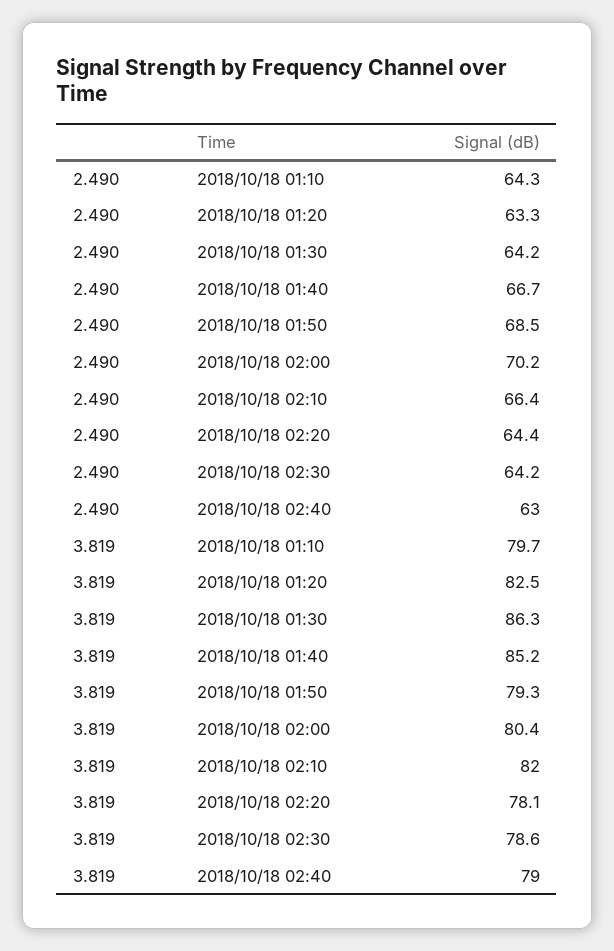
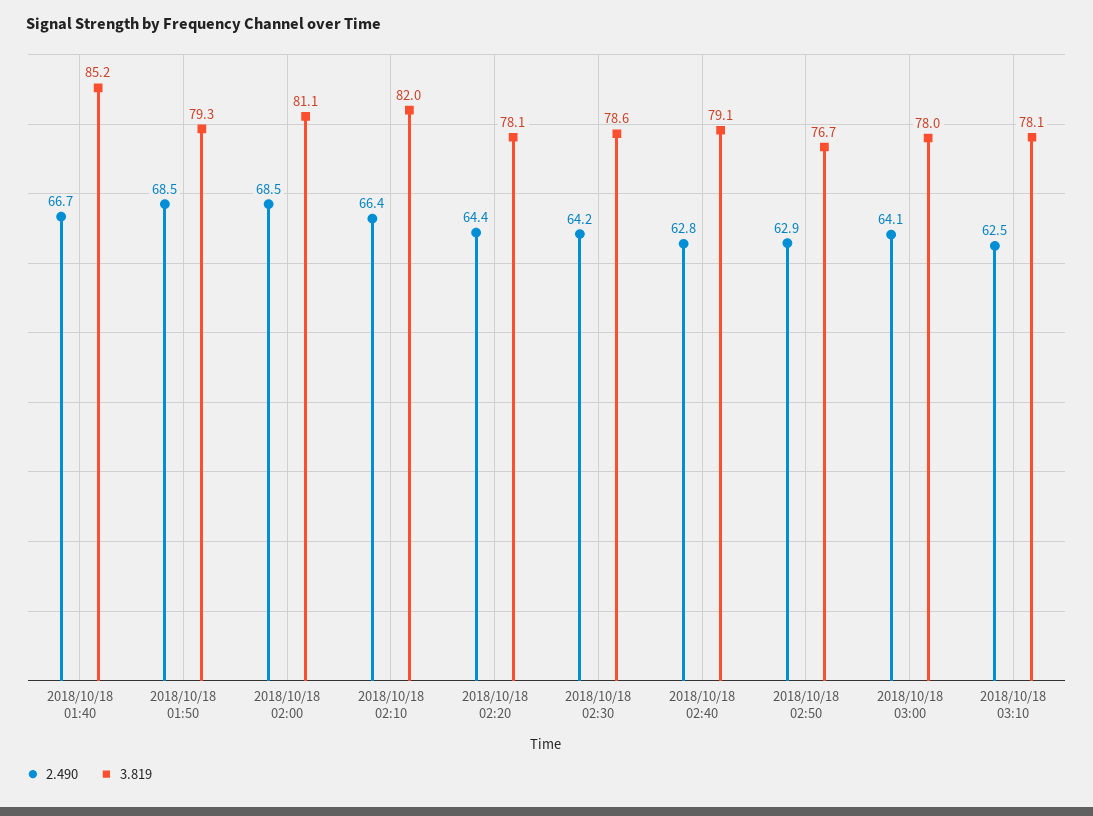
2.490, 2018/10/18 01:10: 64.3 -> none
2.490, 2018/10/18 01:20: 63.3 -> none
2.490, 2018/10/18 01:30: 64.2 -> none
2.490, 2018/10/18 02:00: 70.2 -> 68.5
2.490, 2018/10/18 02:40: 63 -> 62.8
3.819, 2018/10/18 01:10: 79.7 -> none
3.819, 2018/10/18 01:20: 82.5 -> none
3.819, 2018/10/18 01:30: 86.3 -> none
3.819, 2018/10/18 02:00: 80.4 -> 81.1
3.819, 2018/10/18 02:40: 79 -> 79.1
2.490, 2018/10/18 02:50: none -> 62.9
3.819, 2018/10/18 02:50: none -> 76.7
2.490, 2018/10/18 03:00: none -> 64.1
3.819, 2018/10/18 03:00: none -> 78
2.490, 2018/10/18 03:10: none -> 62.5
3.819, 2018/10/18 03:10: none -> 78.1

